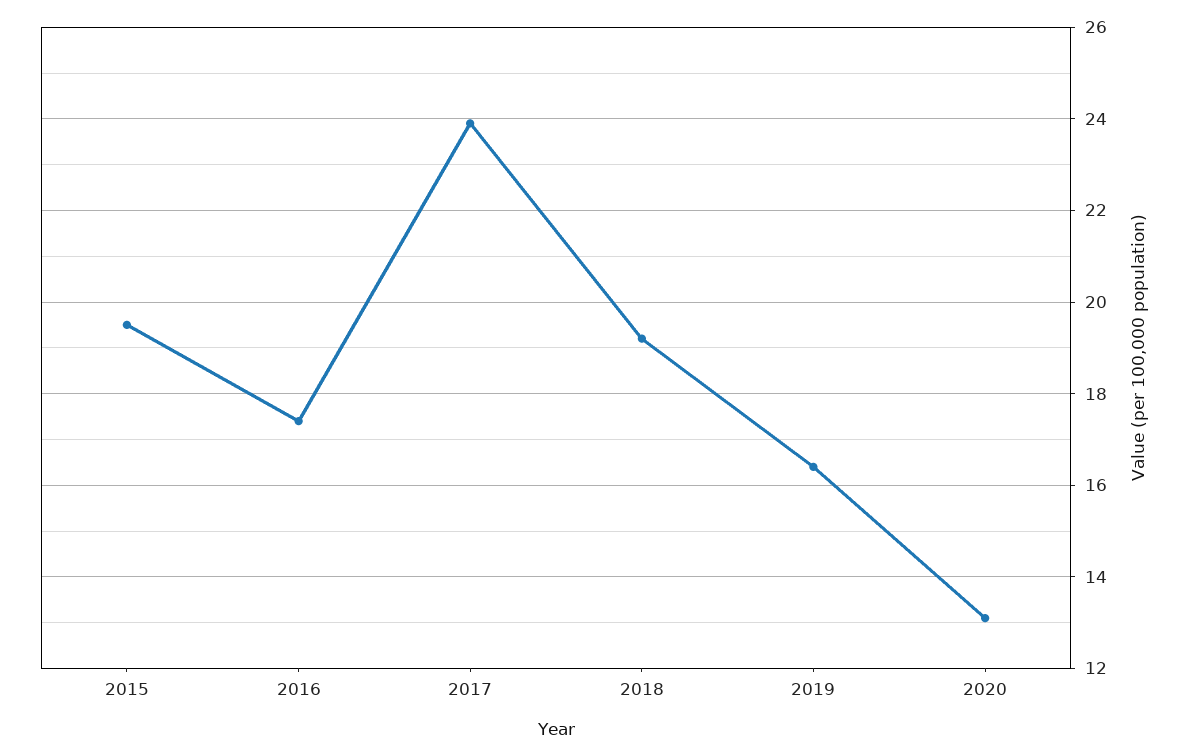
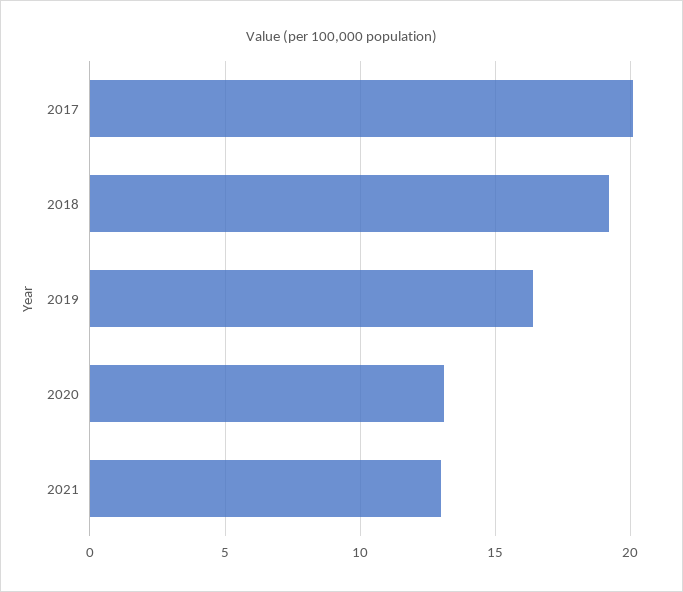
2015: 19.5 -> none
2016: 17.5 -> none
2017: 24 -> 20
2021: none -> 13

